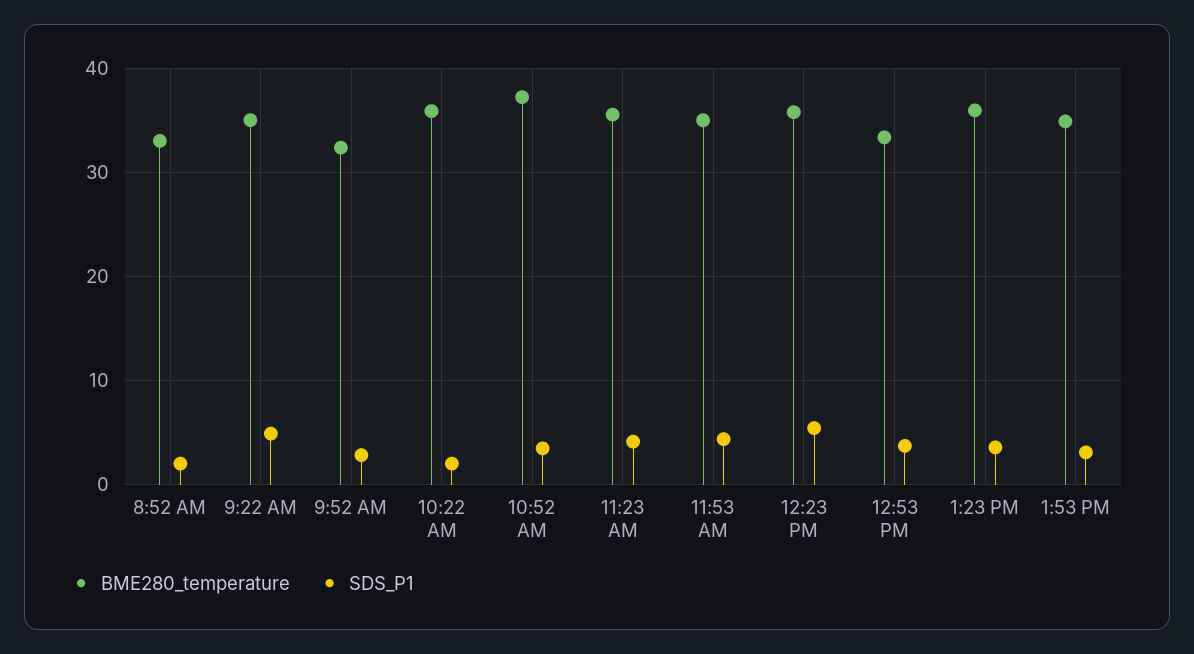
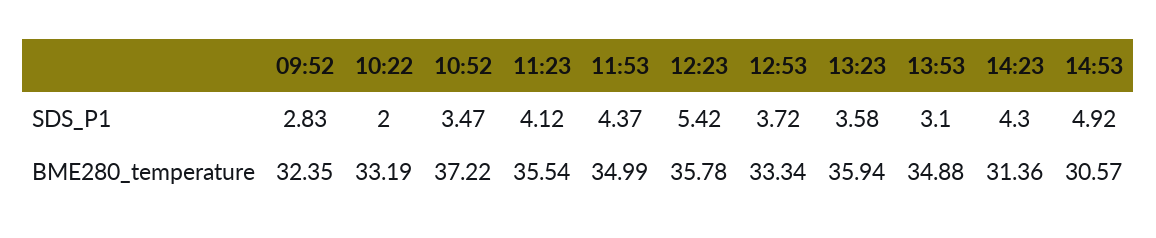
BME280_temperature, 8:52 AM: 33 -> none
SDS_P1, 8:52 AM: 2 -> none
BME280_temperature, 9:22 AM: 35 -> none
SDS_P1, 9:22 AM: 5 -> none
BME280_temperature, 10:22 AM: 36 -> 33.19
SDS_P1, 14:23: none -> 4.3
SDS_P1, 14:53: none -> 4.92
BME280_temperature, 14:23: none -> 31.36
BME280_temperature, 14:53: none -> 30.57

